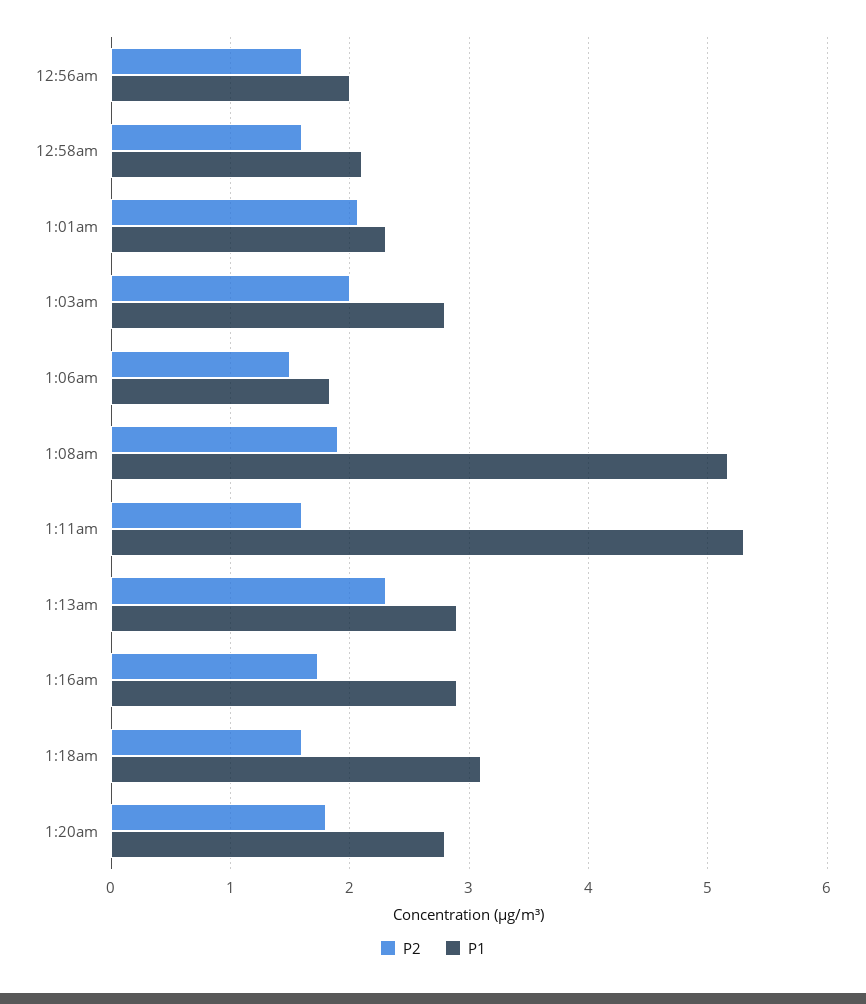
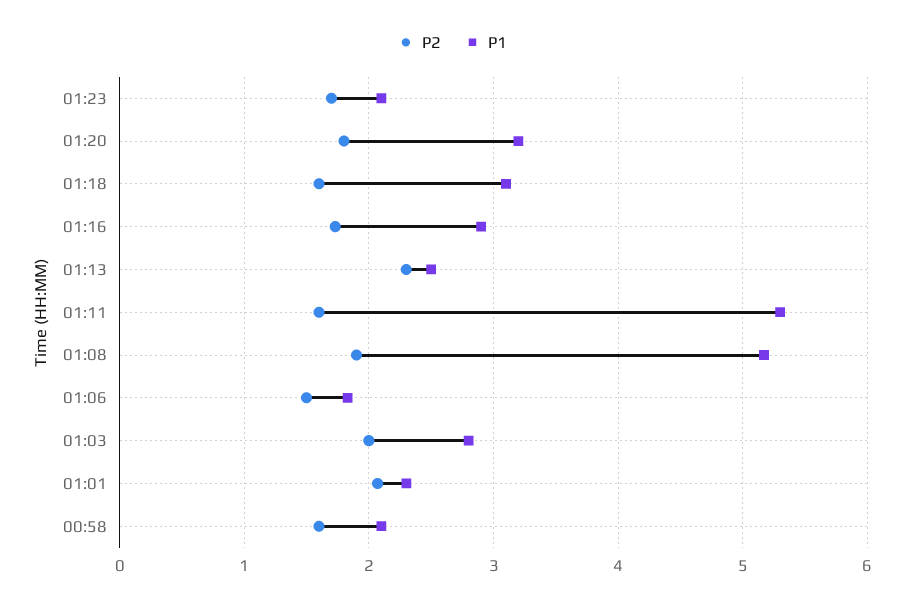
P2, 12:56am: 1.6 -> none
P1, 12:56am: 2 -> none
P1, 1:13am: 2.9 -> 2.5
P1, 1:20am: 2.8 -> 3.2
P2, 01:23: none -> 1.7
P1, 01:23: none -> 2.1

